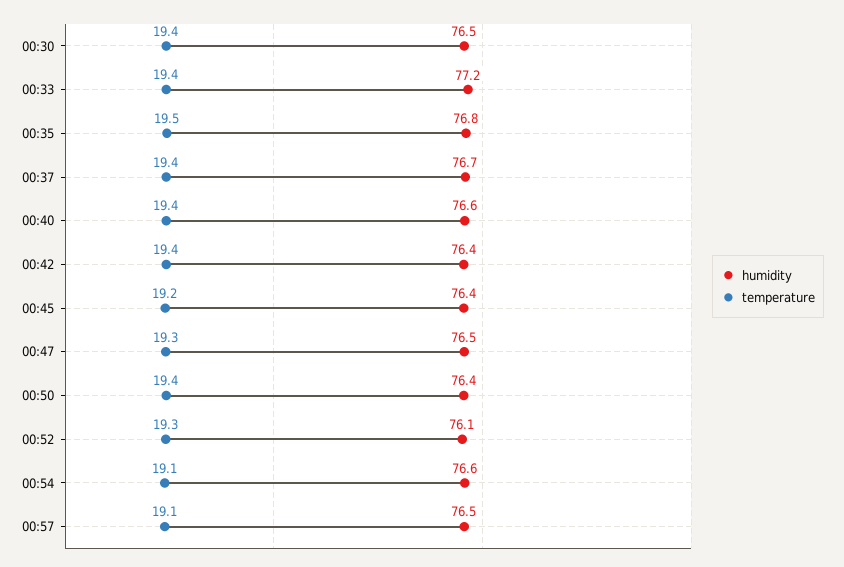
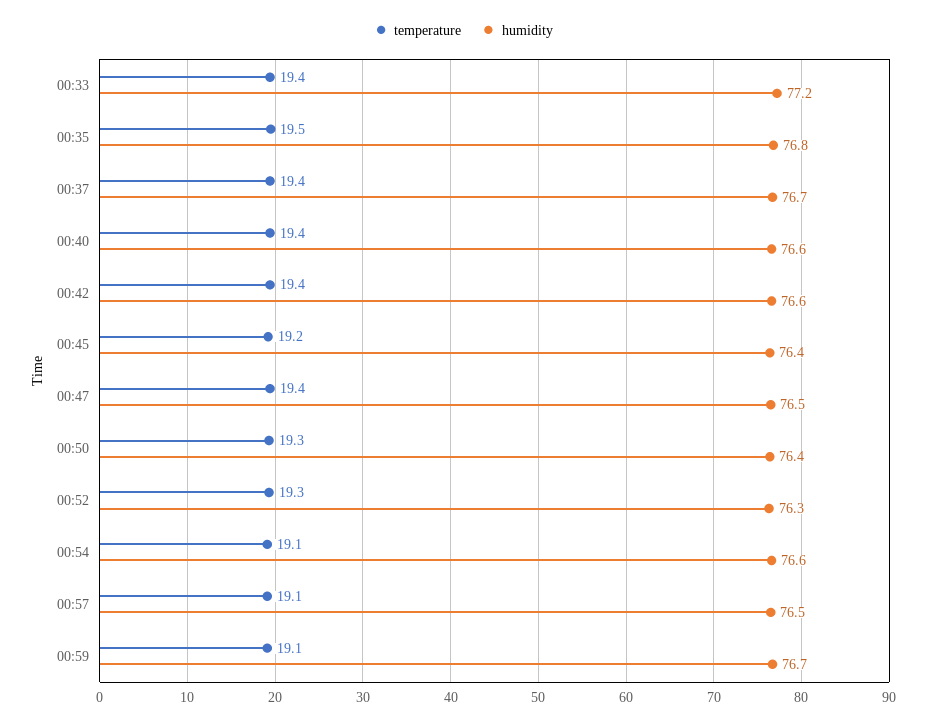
humidity, 00:30: 76.5 -> none
temperature, 00:30: 19.4 -> none
humidity, 00:42: 76.4 -> 76.6
temperature, 00:47: 19.3 -> 19.4
temperature, 00:50: 19.4 -> 19.3
humidity, 00:52: 76.1 -> 76.3
temperature, 00:59: none -> 19.1
humidity, 00:59: none -> 76.7

